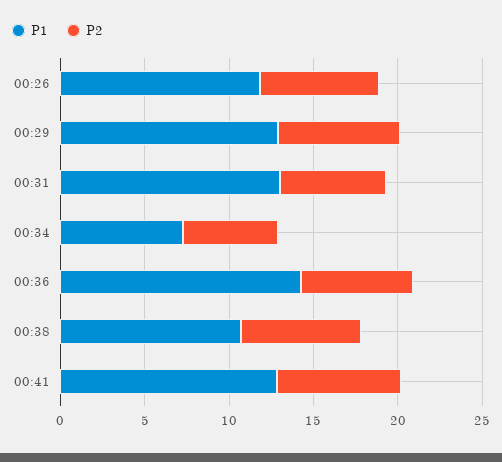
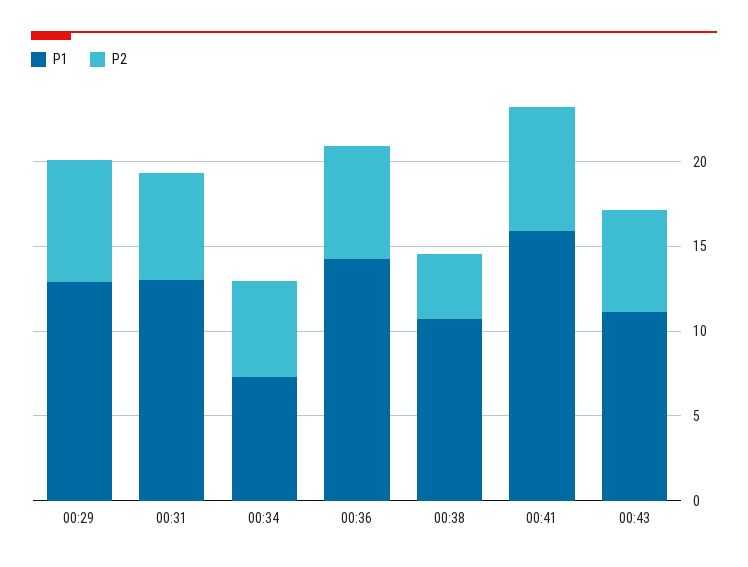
P1, 00:26: 12 -> none
P2, 00:26: 7 -> none
P2, 00:38: 7 -> 4
P1, 00:41: 13 -> 16
P1, 00:43: none -> 11
P2, 00:43: none -> 6

